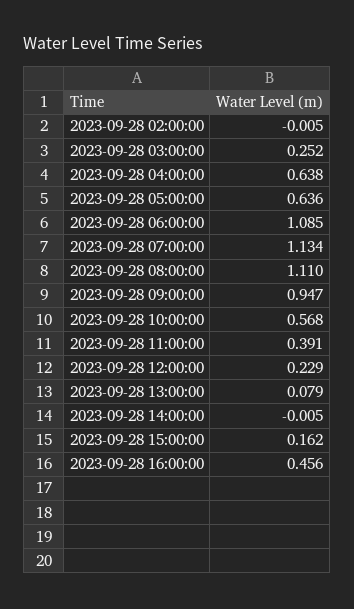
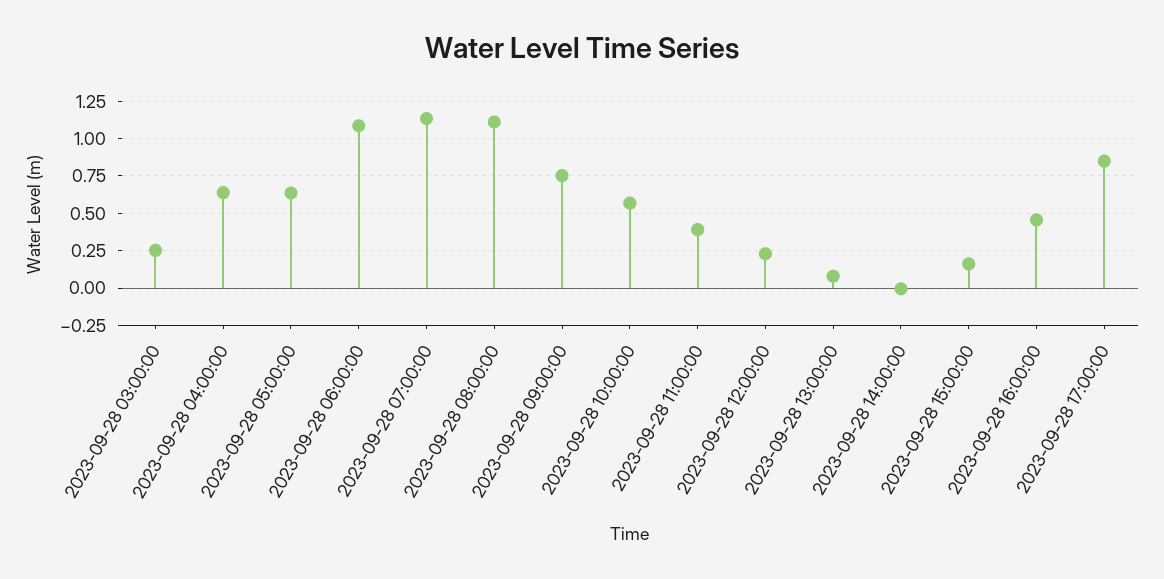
2023-09-28 02:00:00: -0.005 -> none
2023-09-28 09:00:00: 0.947 -> 0.75
2023-09-28 17:00:00: none -> 0.85

